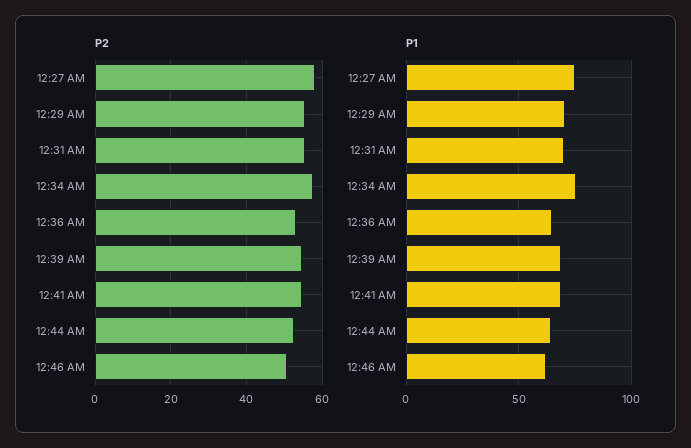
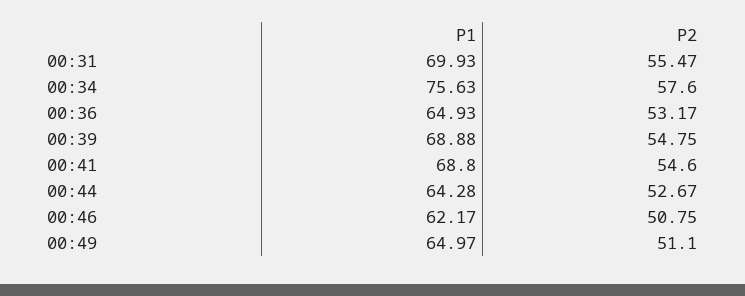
P2, 12:27 AM: 58 -> none
P2, 12:29 AM: 56 -> none
P1, 12:27 AM: 75 -> none
P1, 12:29 AM: 70 -> none
P1, 00:49: none -> 64.97
P2, 00:49: none -> 51.1

